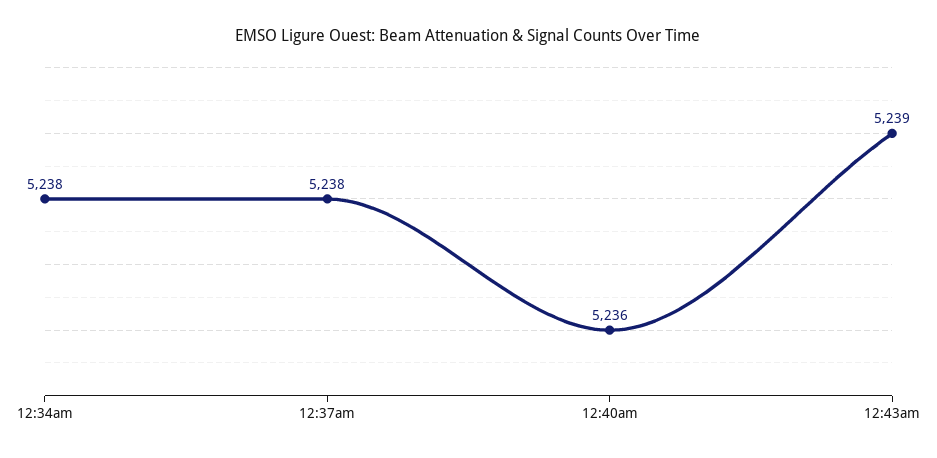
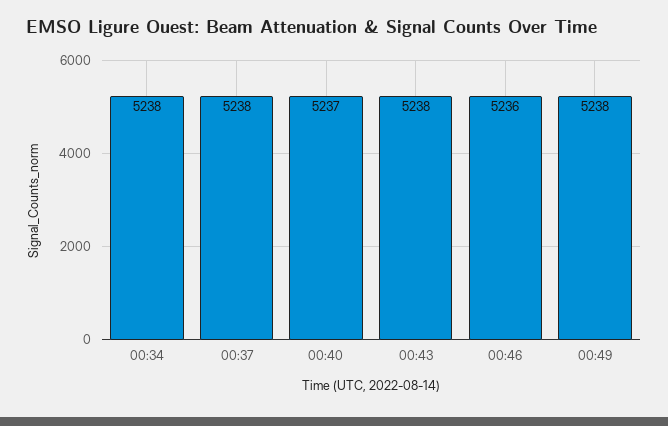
12:40am: 5236 -> 5237
12:43am: 5239 -> 5238
00:46: none -> 5236
00:49: none -> 5238

